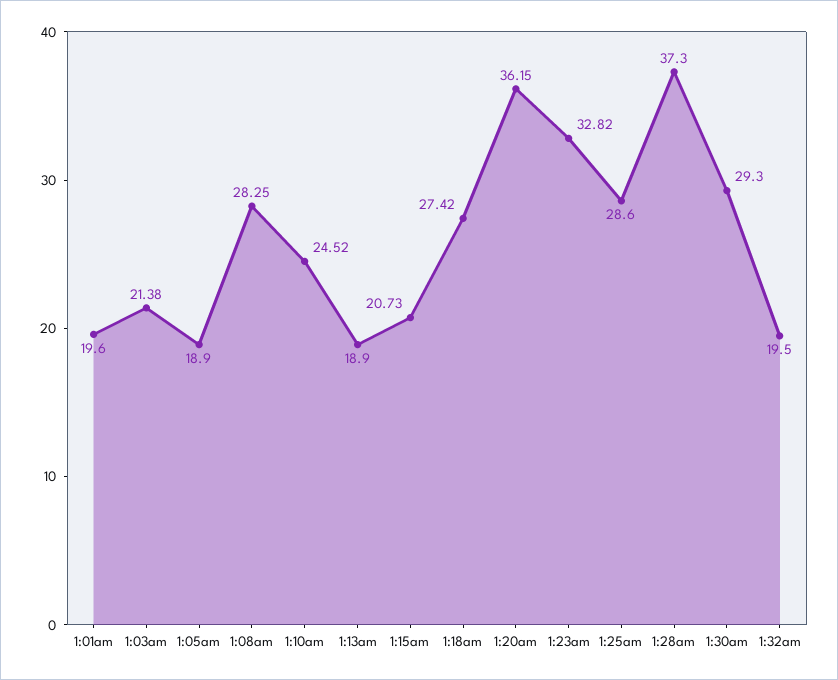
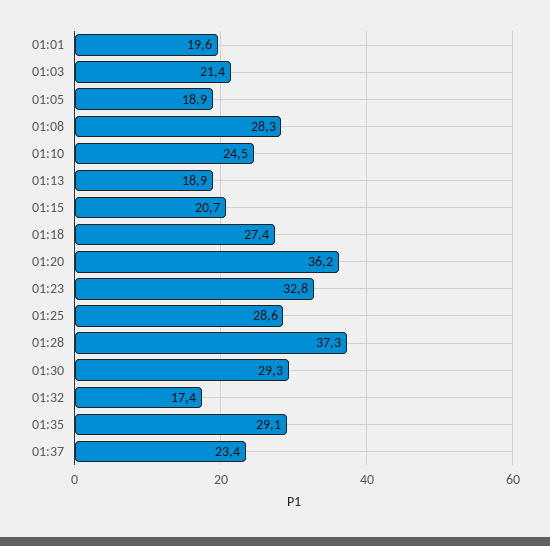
1:32am: 19.5 -> 17.4
01:35: none -> 29.1
01:37: none -> 23.4

